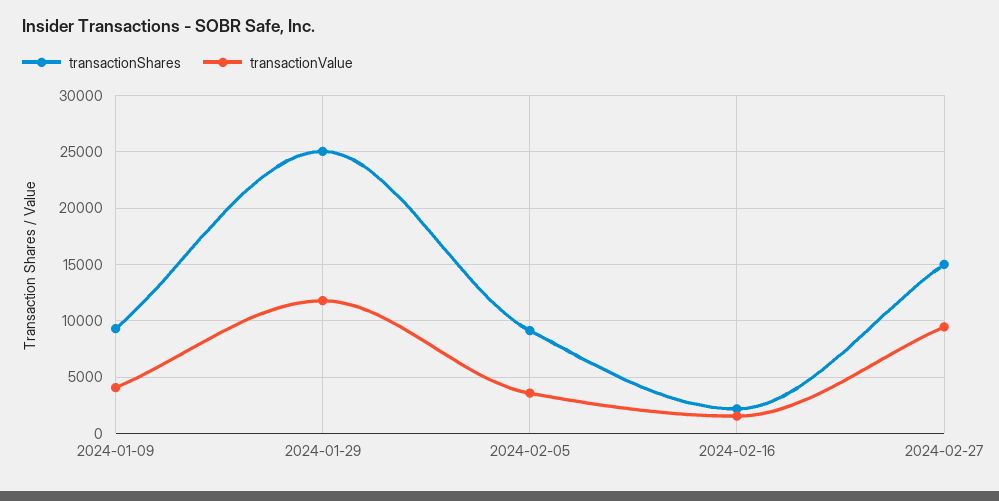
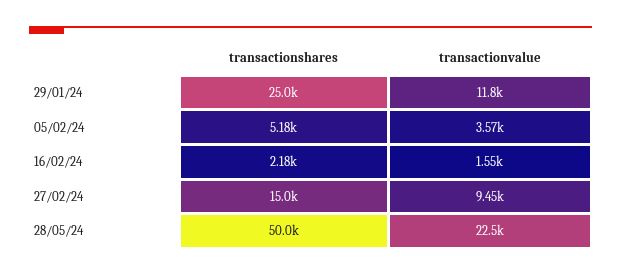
transactionShares, 2024-01-09: 9000 -> none
transactionValue, 2024-01-09: 4000 -> none
transactionShares, 2024-02-05: 9000 -> 5180
transactionShares, 28/05/24: none -> 50000
transactionValue, 28/05/24: none -> 22500

